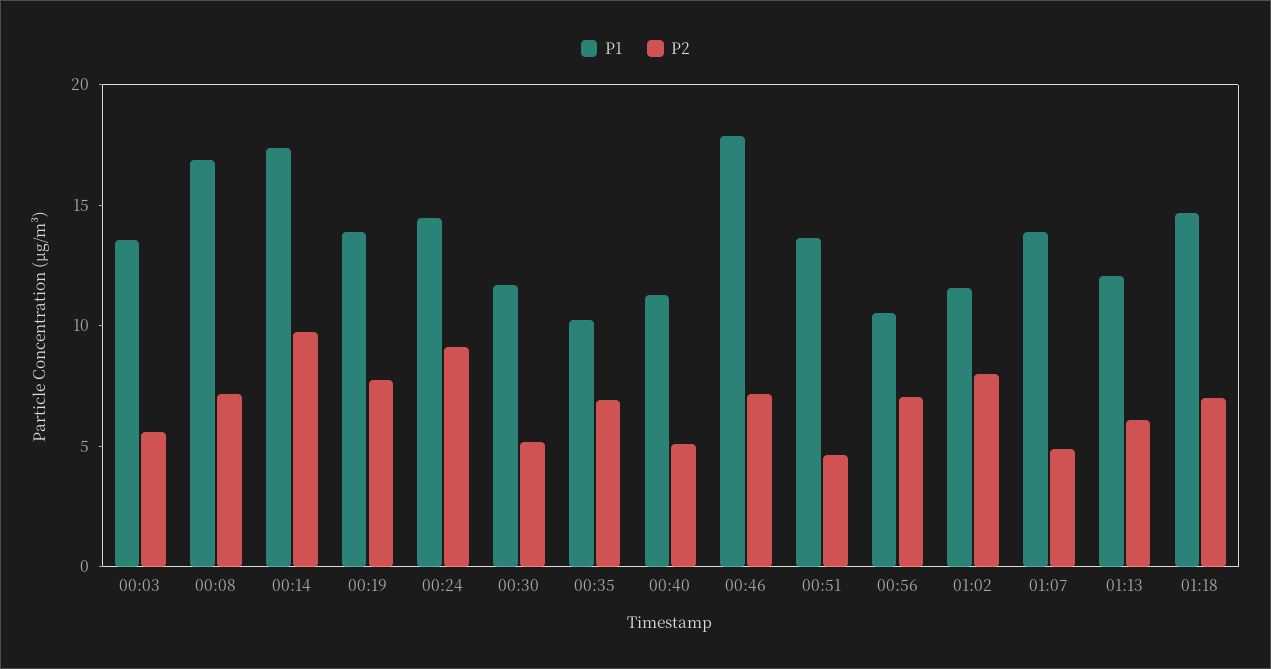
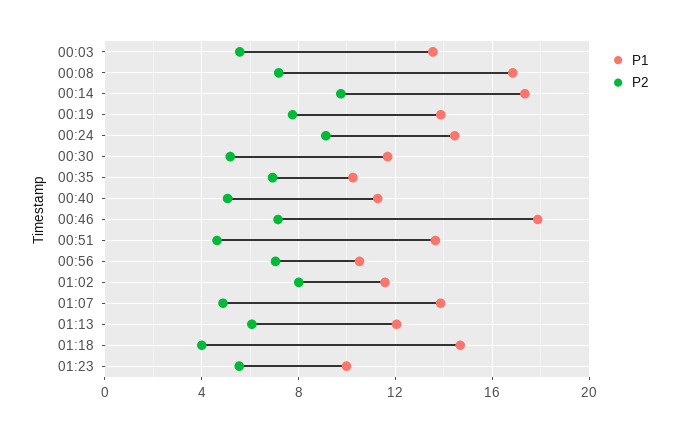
P2, 01:18: 7 -> 4
P1, 01:23: none -> 10
P2, 01:23: none -> 5.5

